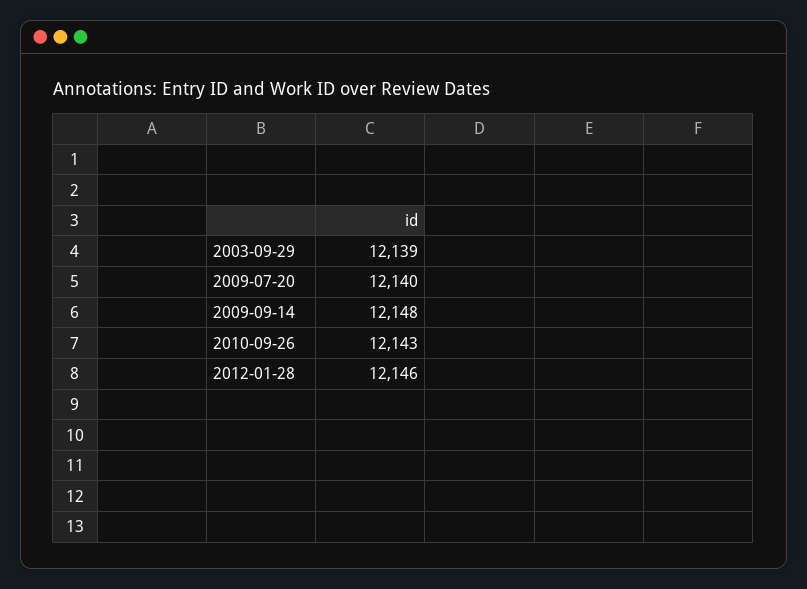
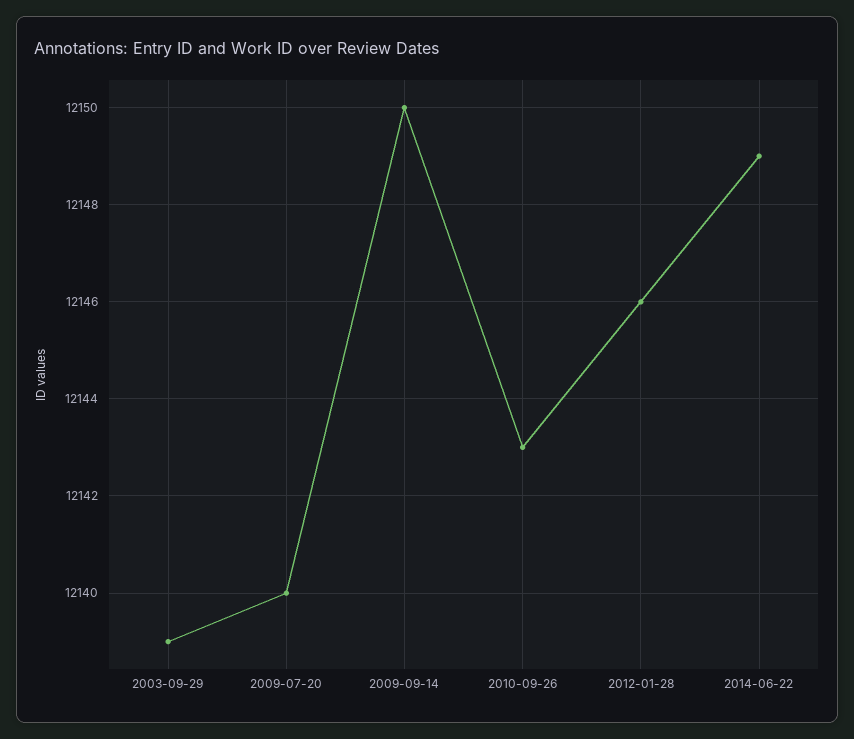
2009-09-14: 12148 -> 12150
2014-06-22: none -> 12149

